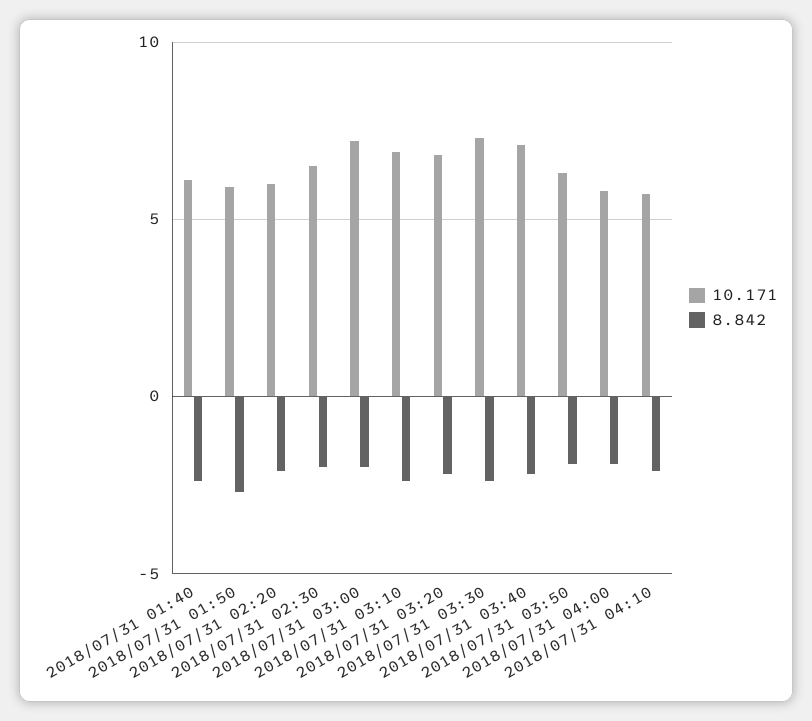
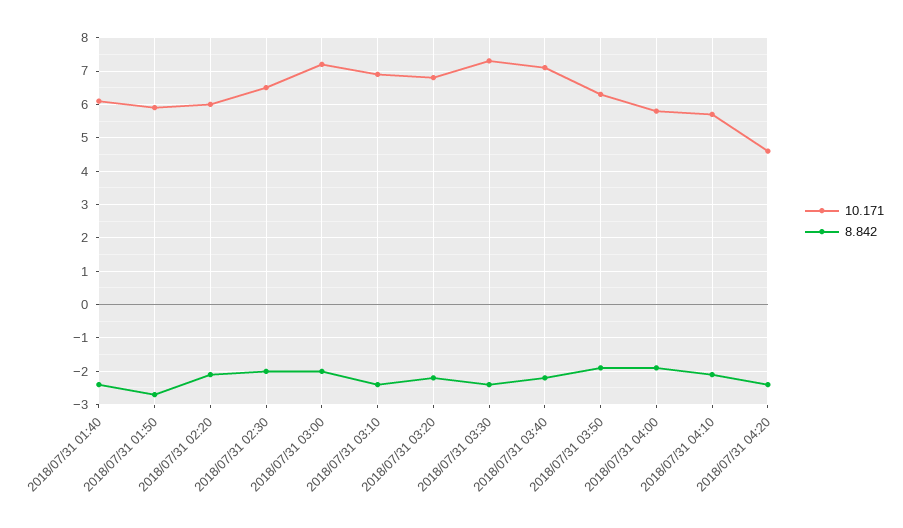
10.171, 2018/07/31 04:20: none -> 4.5
8.842, 2018/07/31 04:20: none -> -2.5

